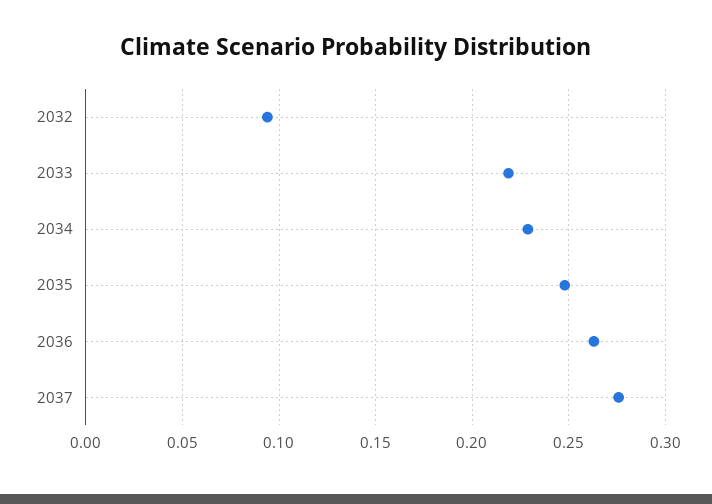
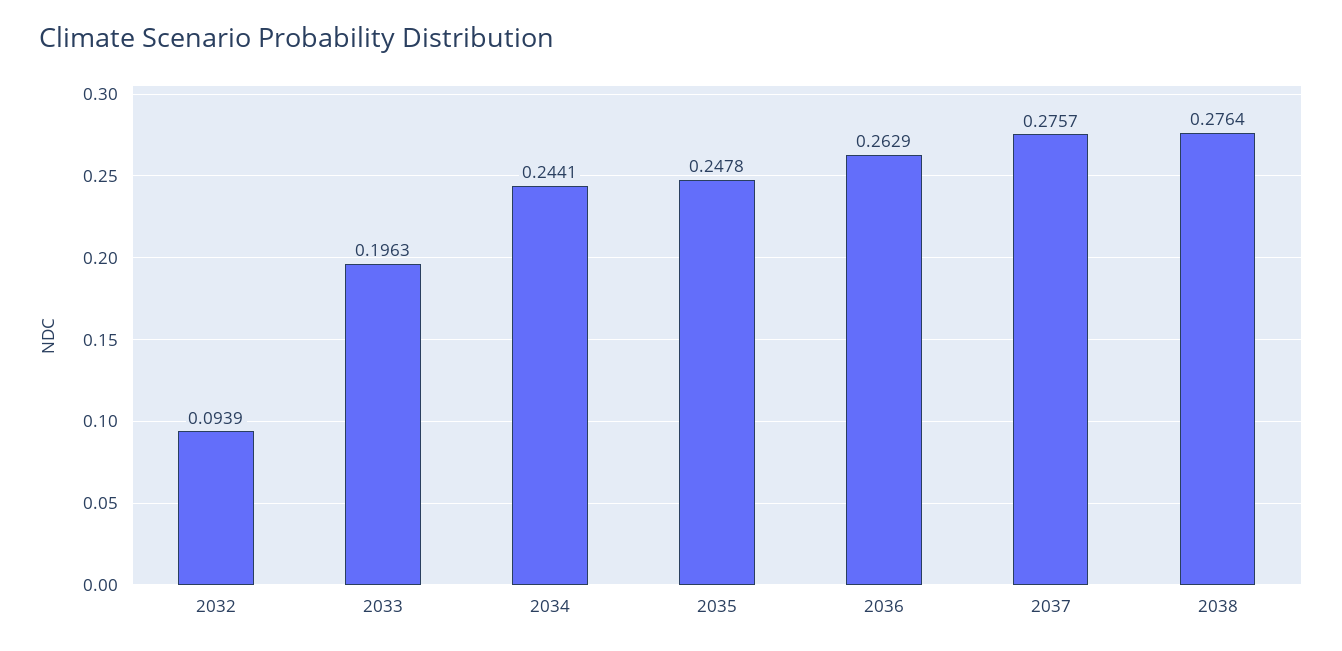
2033: 0.22 -> 0.1963
2034: 0.23 -> 0.2441
2038: none -> 0.2764

